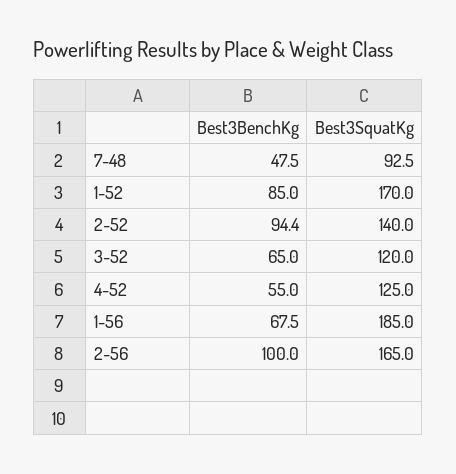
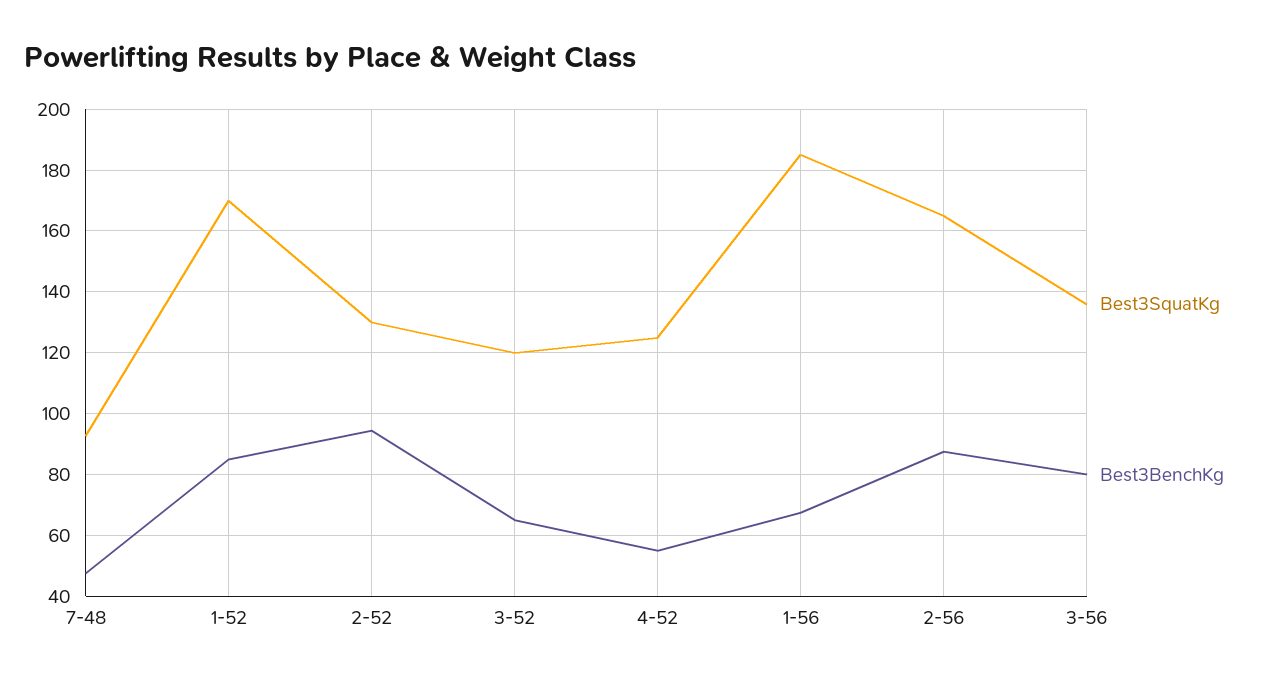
Best3SquatKg, 2-52: 140 -> 130
Best3BenchKg, 2-56: 100 -> 88
Best3SquatKg, 3-56: none -> 136
Best3BenchKg, 3-56: none -> 80

